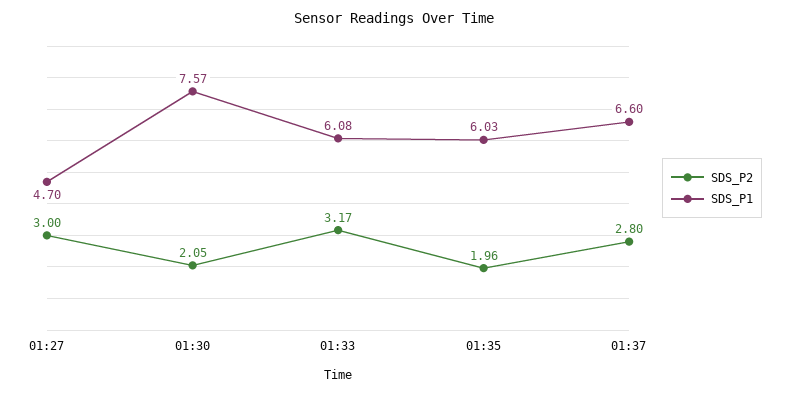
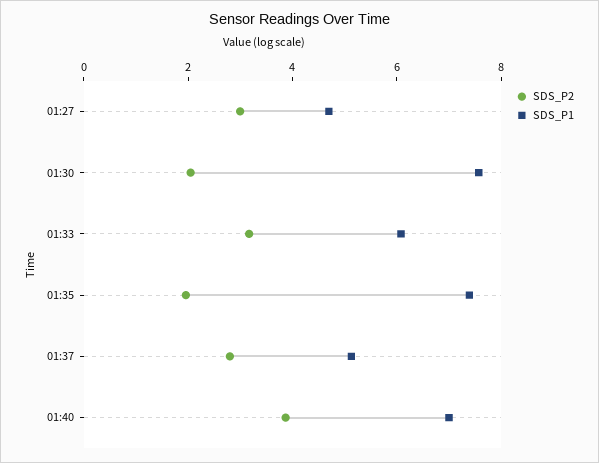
SDS_P1, 01:35: 6.03 -> 7.5
SDS_P1, 01:37: 6.6 -> 5
SDS_P2, 01:40: none -> 4
SDS_P1, 01:40: none -> 7

